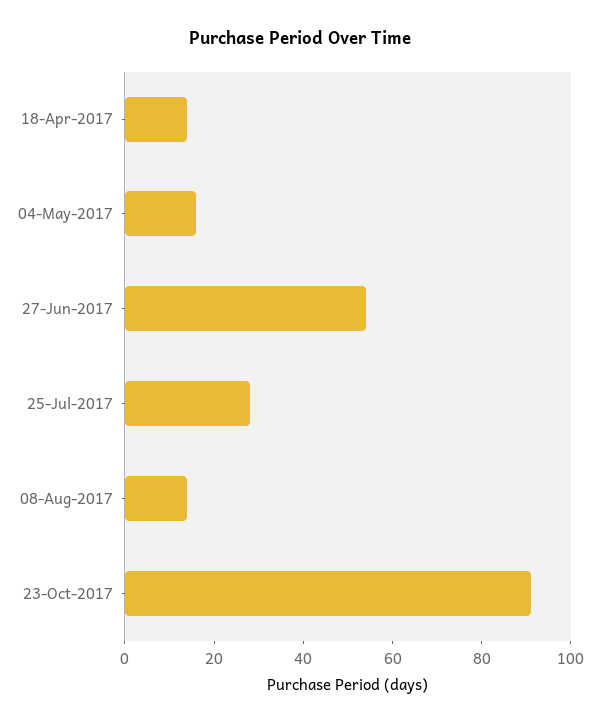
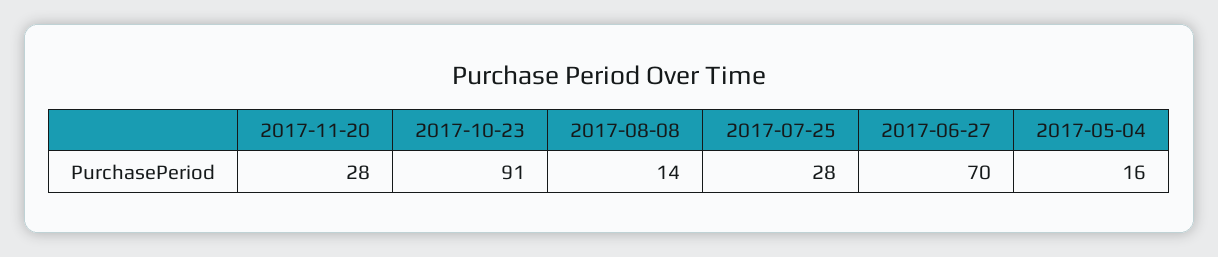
18-Apr-2017: 15 -> none
27-Jun-2017: 55 -> 70
2017-11-20: none -> 28

